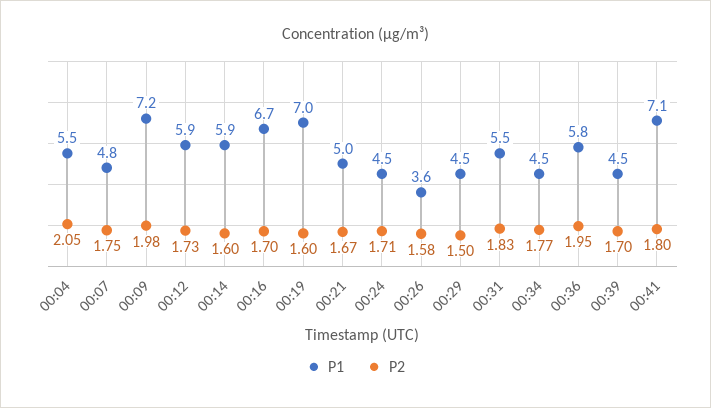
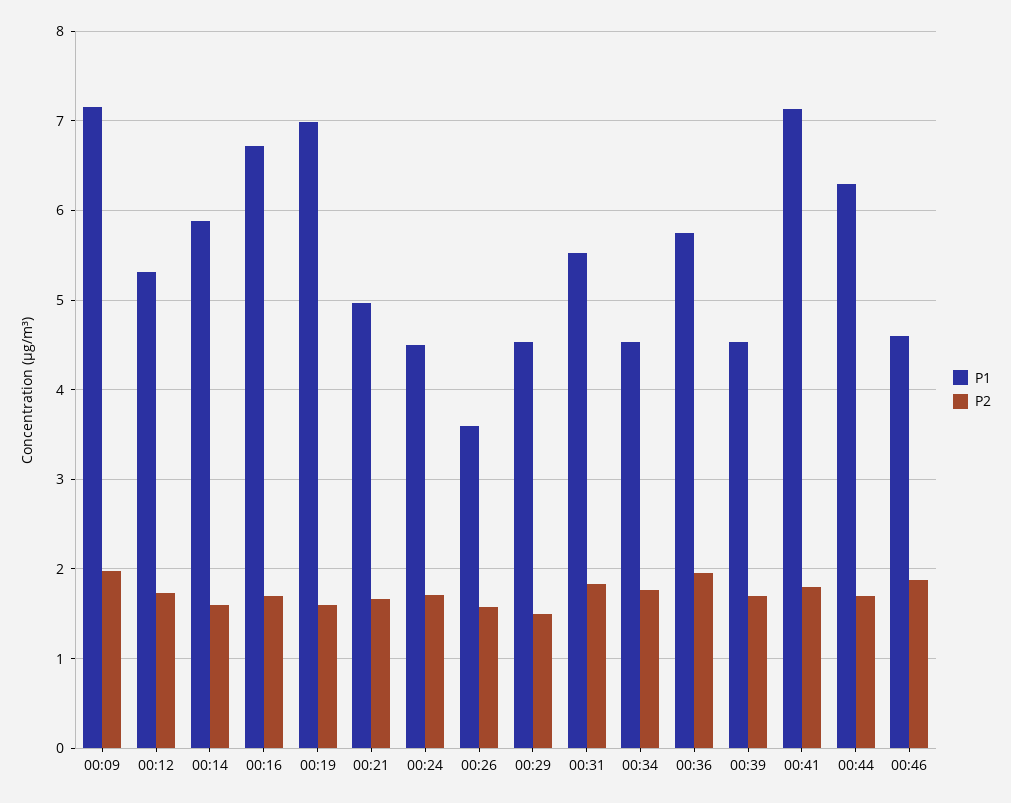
P1, 00:04: 5.5 -> none
P2, 00:04: 2.05 -> none
P1, 00:07: 4.8 -> none
P2, 00:07: 1.75 -> none
P1, 00:12: 5.9 -> 5.3
P1, 00:44: none -> 6.3
P2, 00:44: none -> 1.7
P1, 00:46: none -> 4.6
P2, 00:46: none -> 1.9

